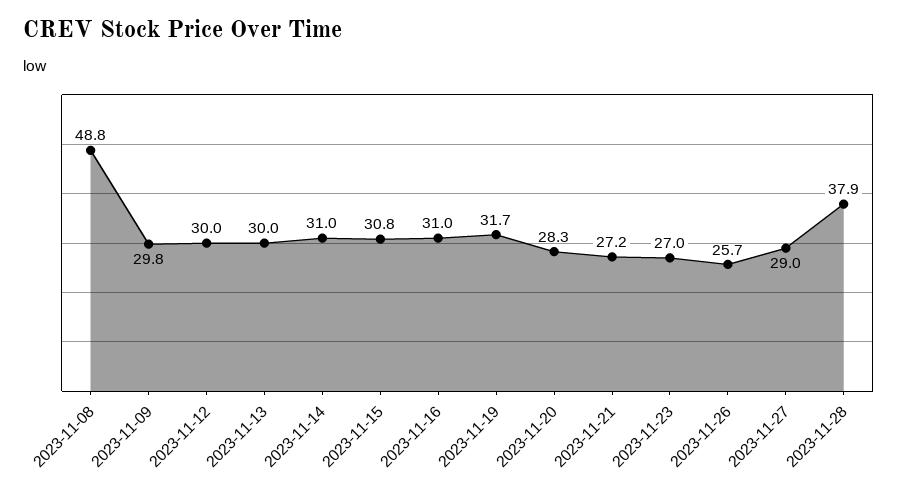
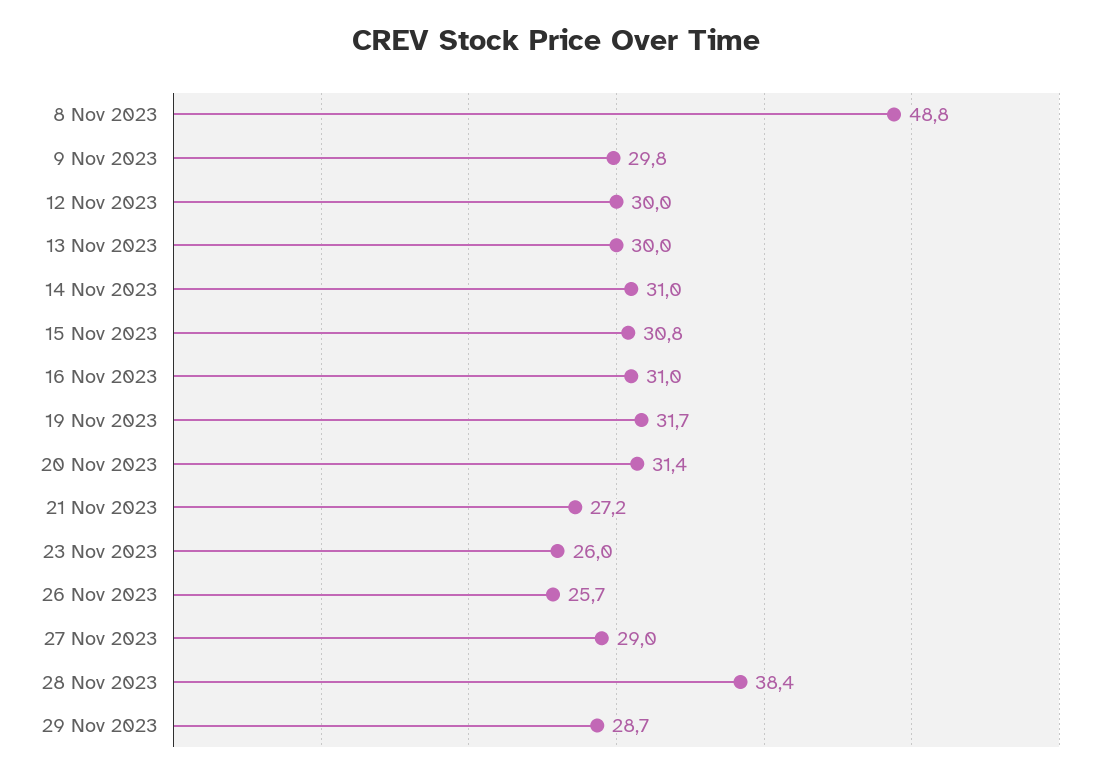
2023-11-20: 28.3 -> 31.4
2023-11-23: 27 -> 26
2023-11-28: 37.9 -> 38.4
29 Nov 2023: none -> 28.7

